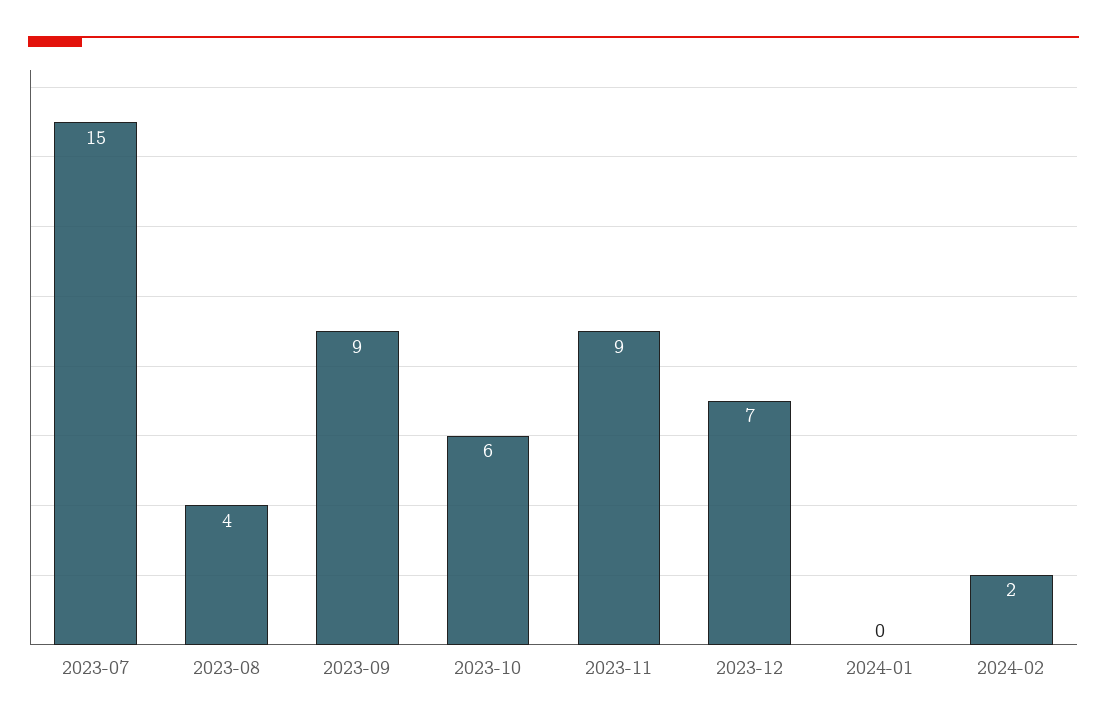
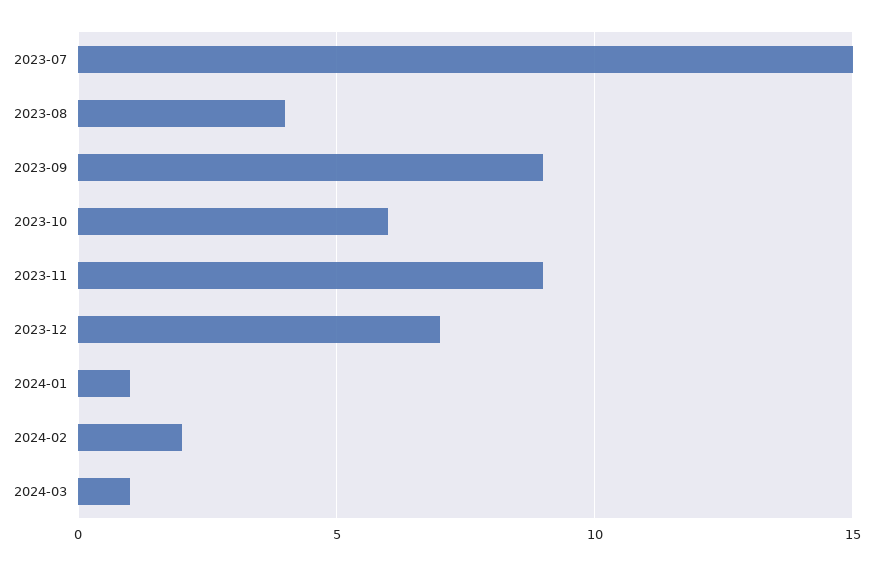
2024-01: 0 -> 1
2024-03: none -> 1

